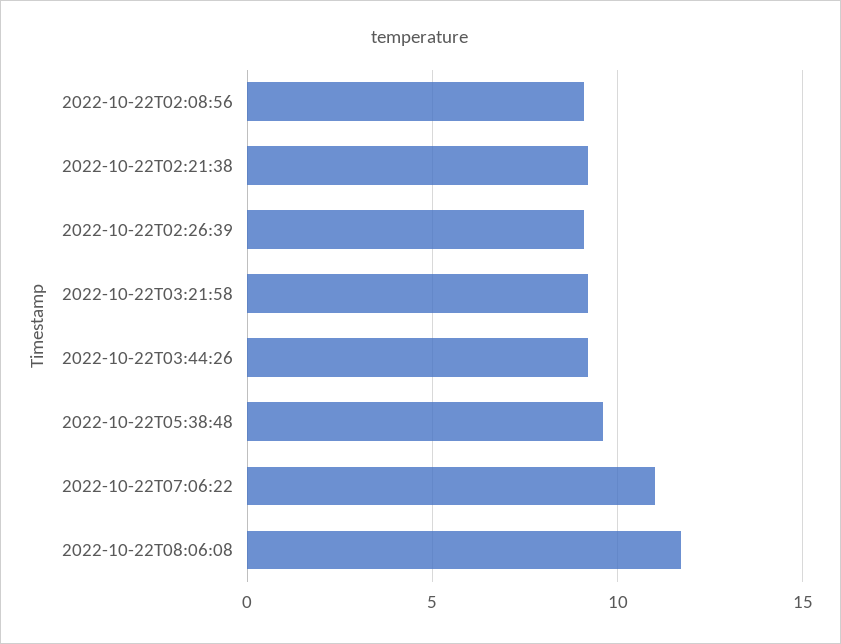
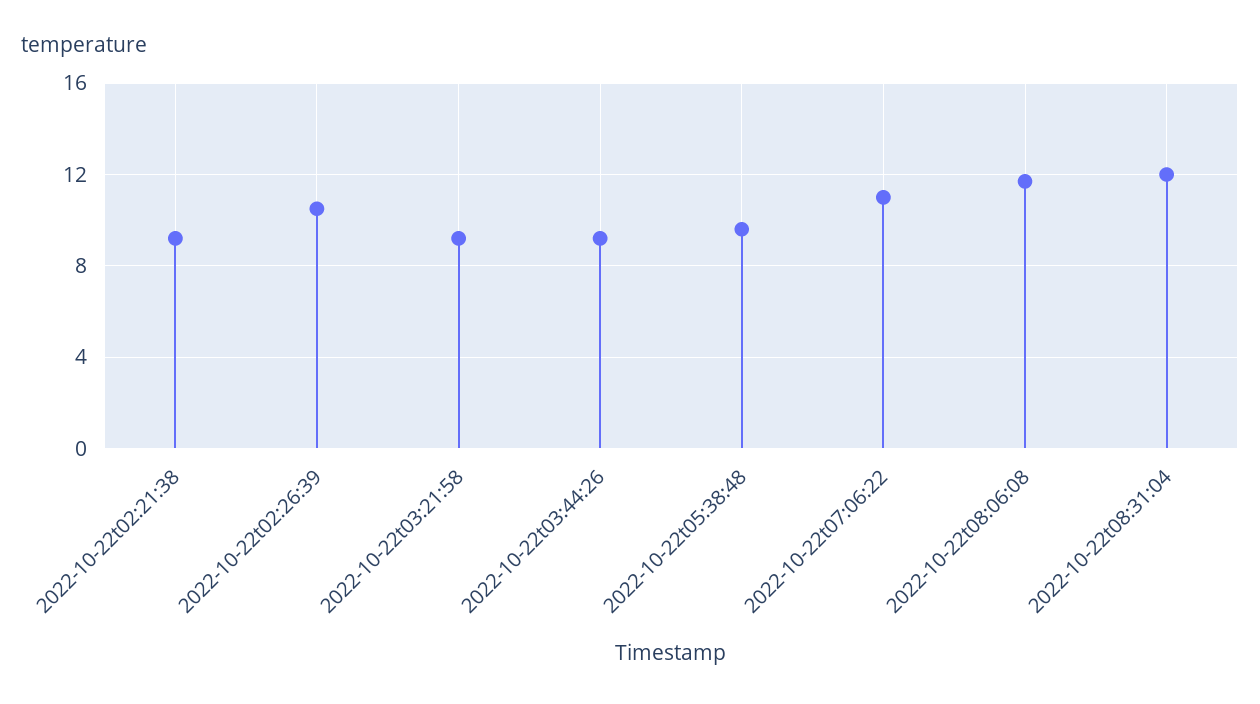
2022-10-22T02:08:56: 9 -> none
2022-10-22T02:26:39: 9 -> 10.5
2022-10-22t08:31:04: none -> 12

